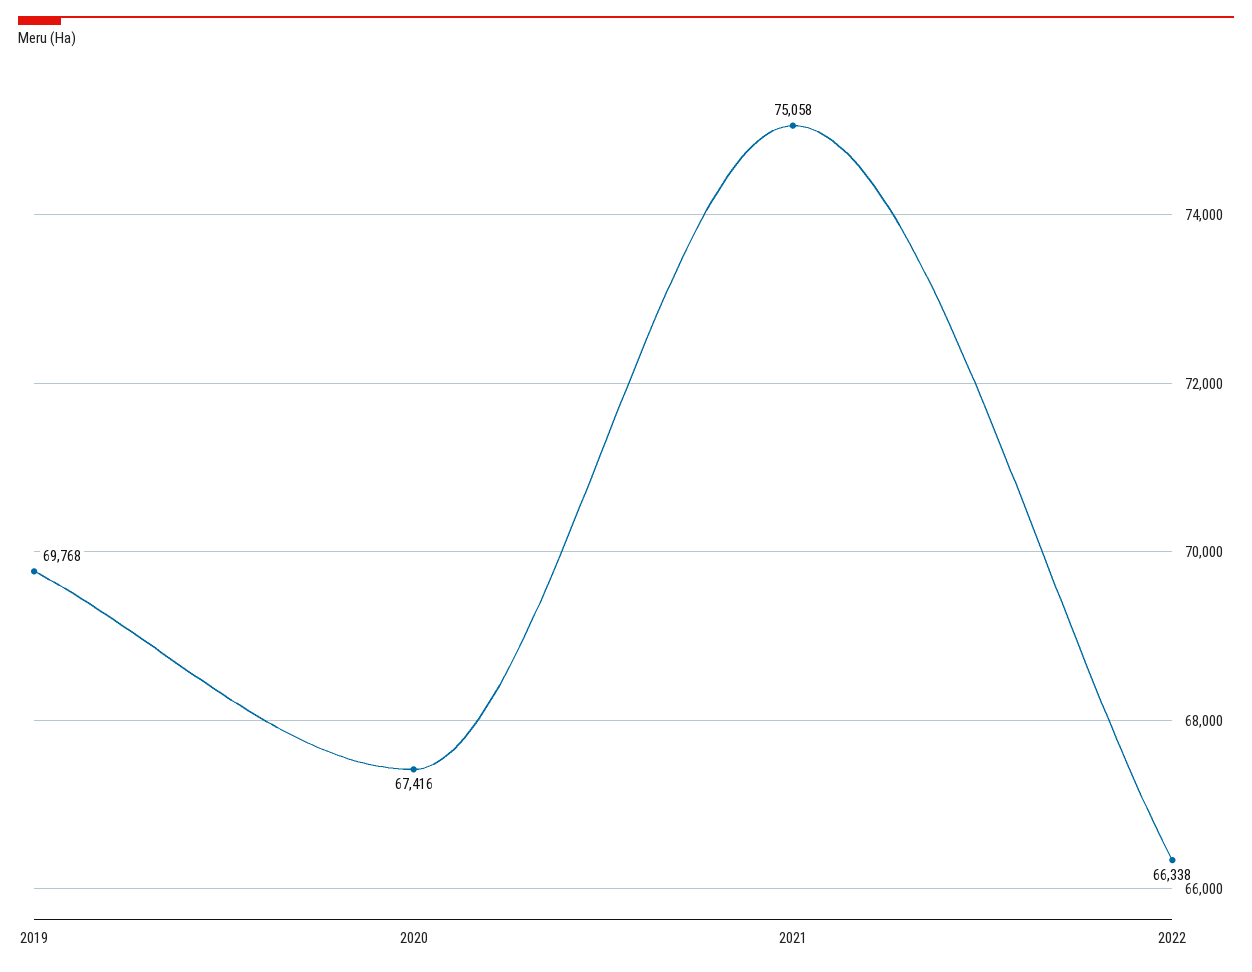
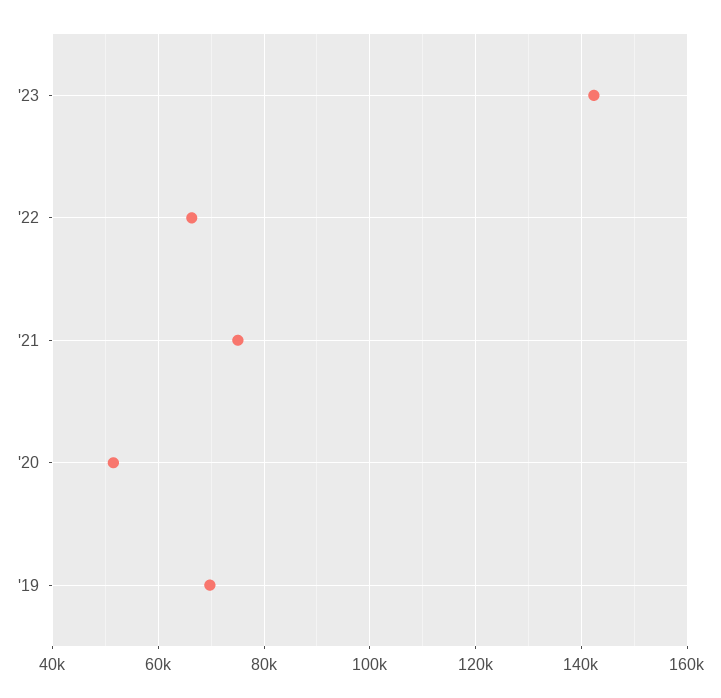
2020: 67416 -> 52000
'23: none -> 142000

